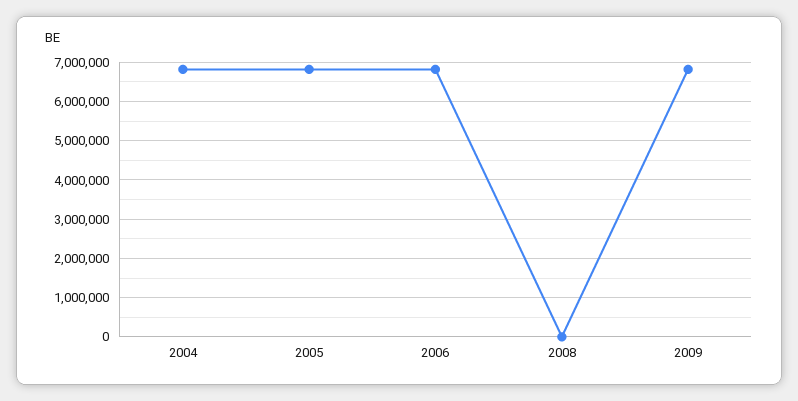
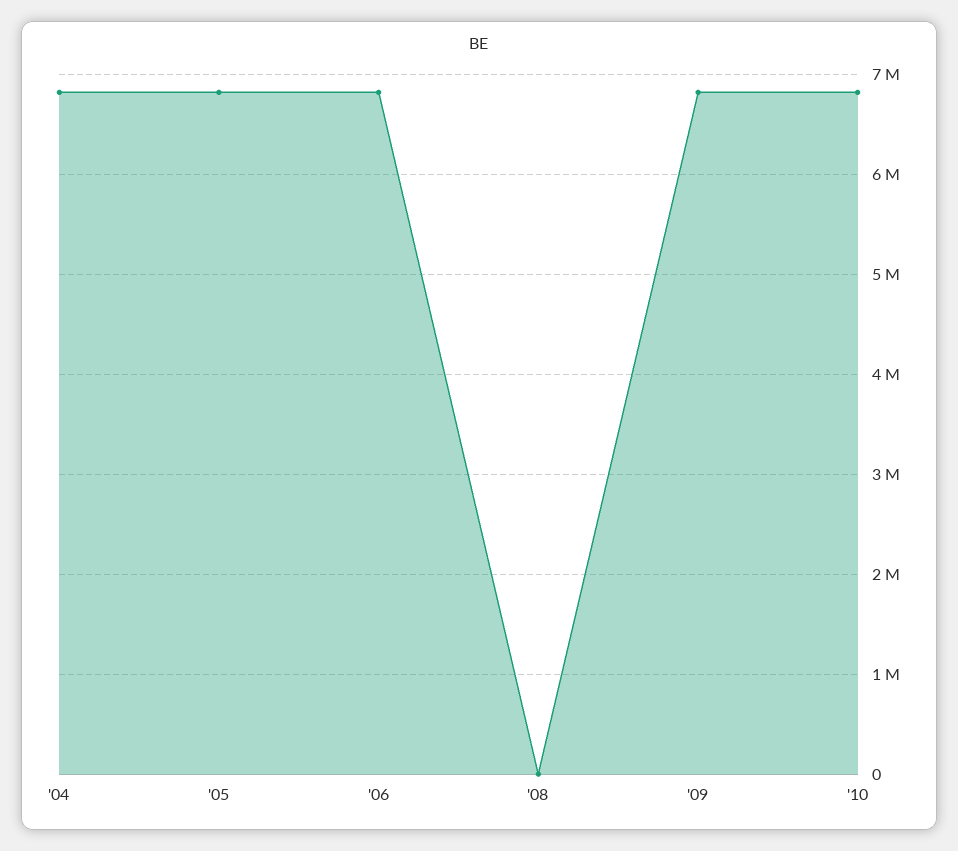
'10: none -> 6800000

